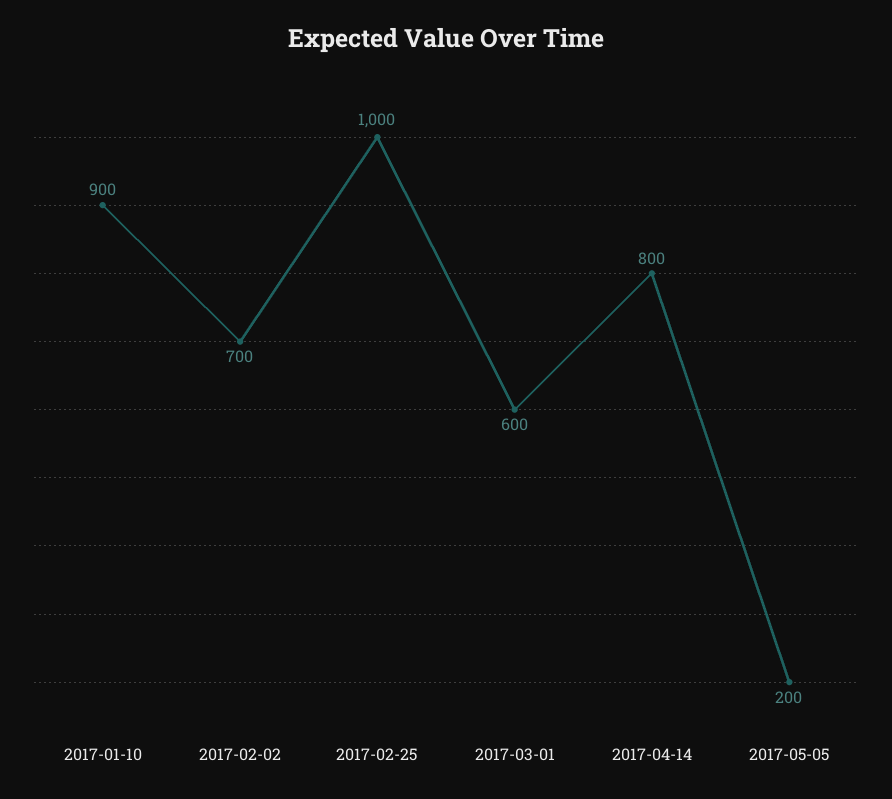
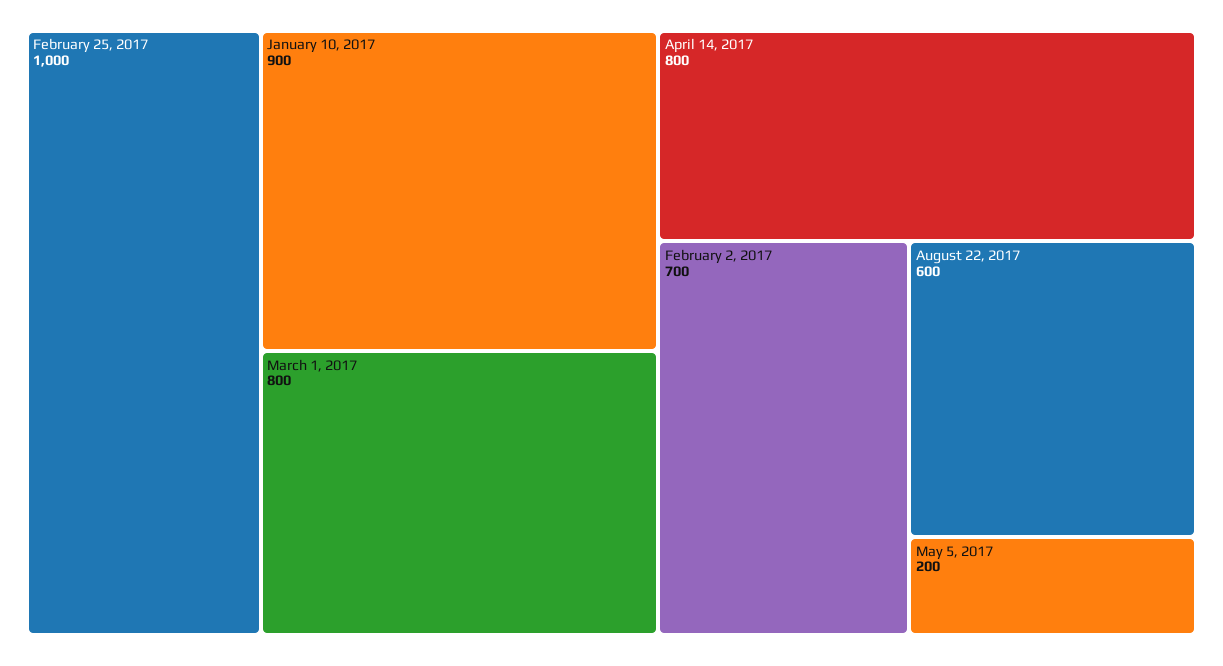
2017-03-01: 600 -> 800
August 22, 2017: none -> 600

